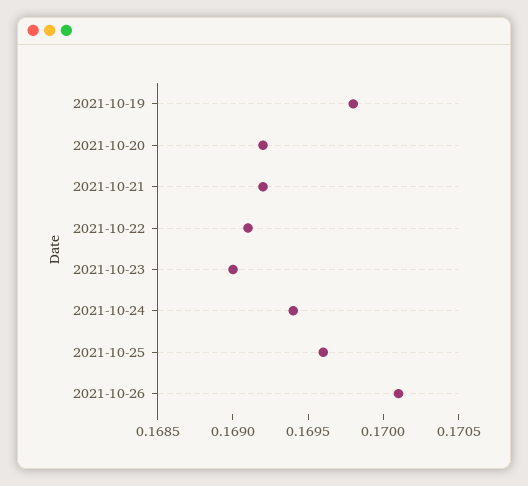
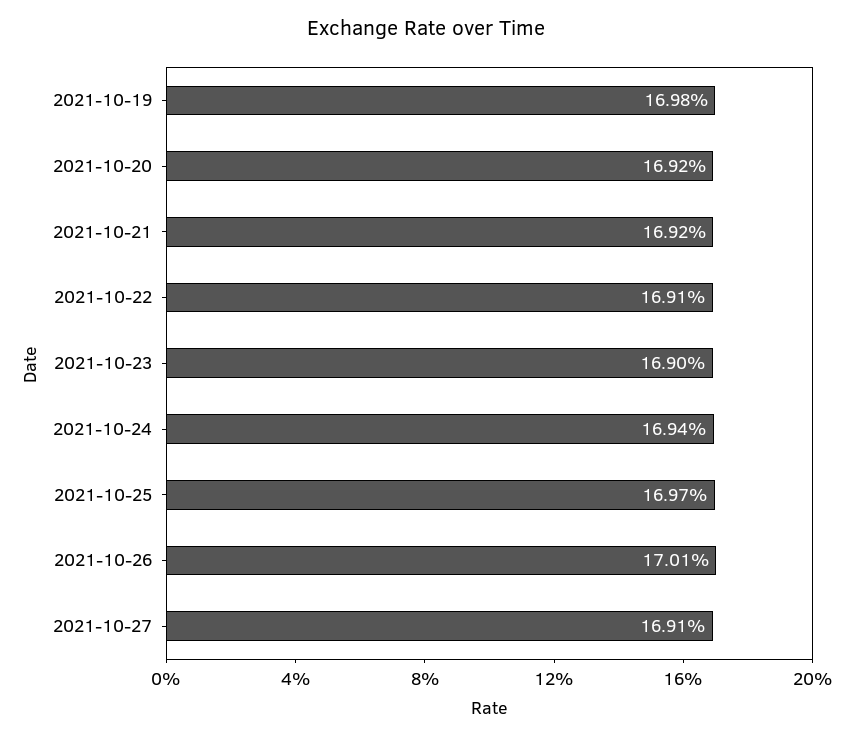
2021-10-25: 0.1696 -> 0.1697
2021-10-27: none -> 0.1691

